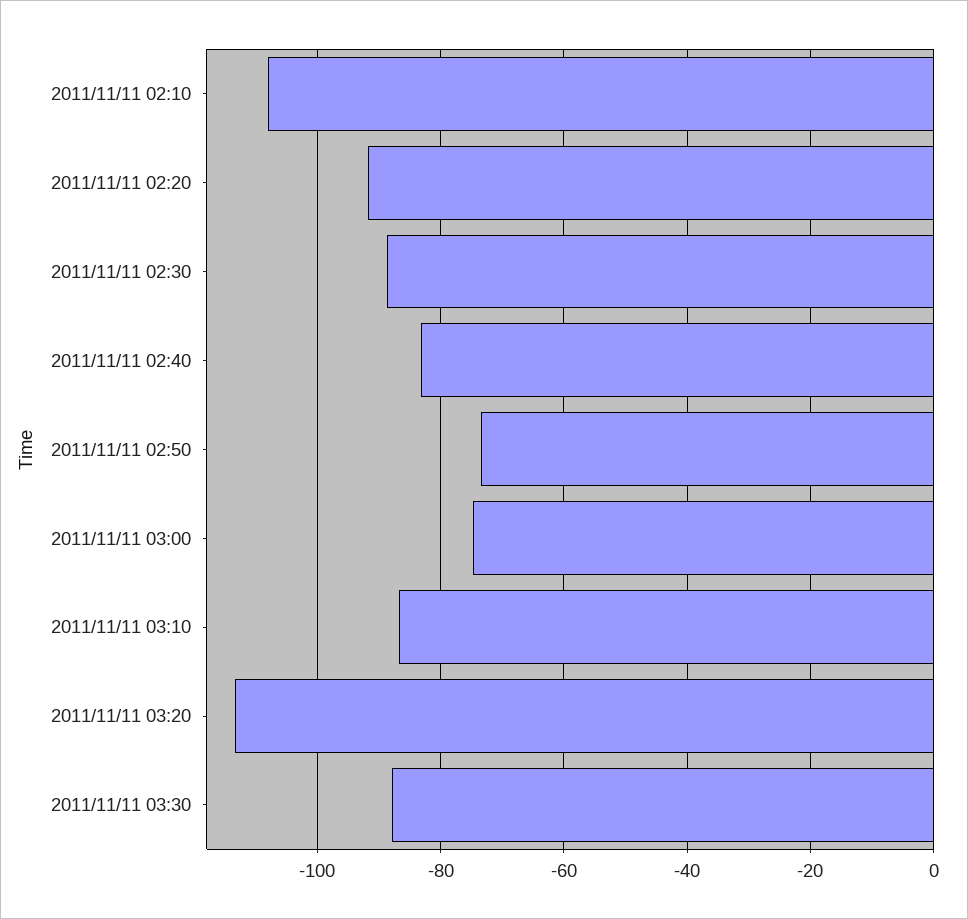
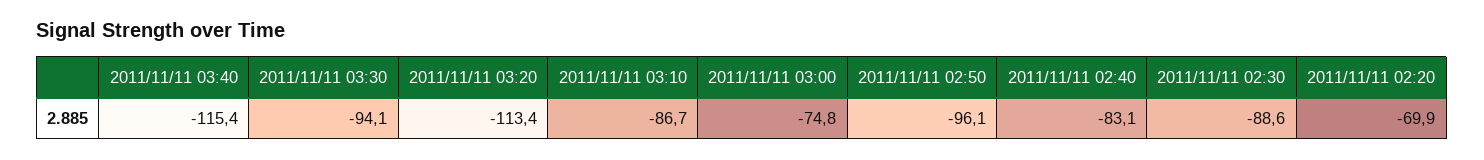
2011/11/11 02:10: -108 -> none
2011/11/11 02:20: -92 -> -69.9
2011/11/11 02:50: -74 -> -96.1
2011/11/11 03:30: -88 -> -94.1
2011/11/11 03:40: none -> -115.4

